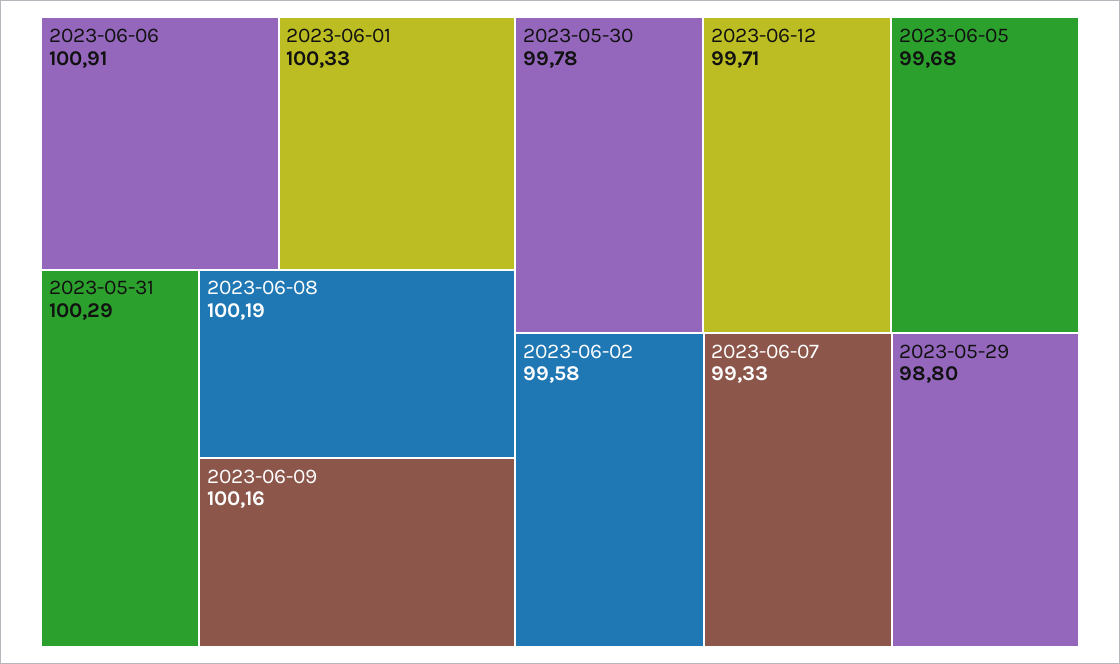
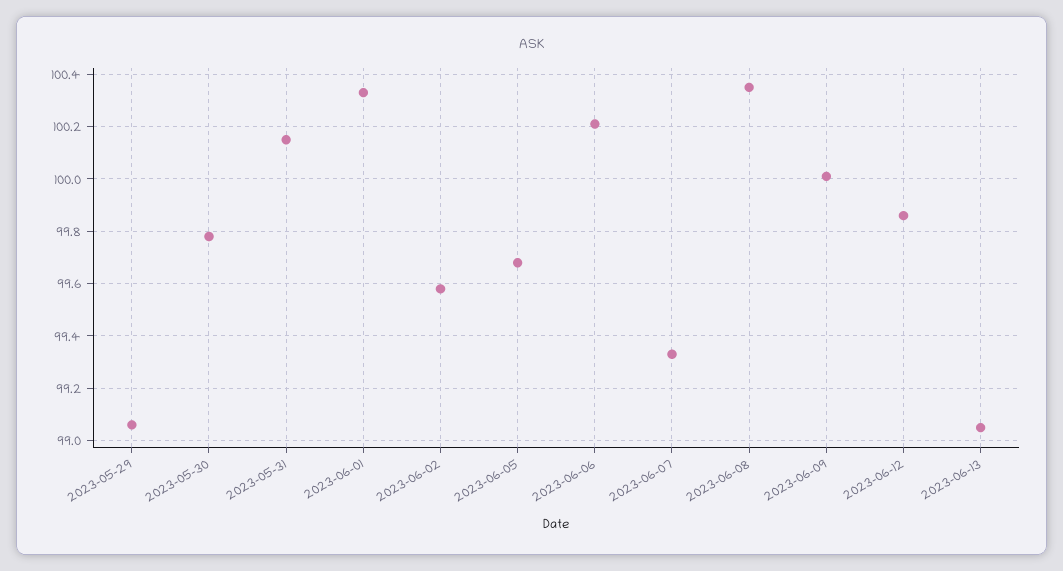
2023-06-06: 100.91 -> 100.2
2023-05-31: 100.29 -> 100.15
2023-06-08: 100.19 -> 100.35
2023-06-09: 100.16 -> 100
2023-06-12: 99.71 -> 99.85
2023-05-29: 98.8 -> 99.05
2023-06-13: none -> 99.05

